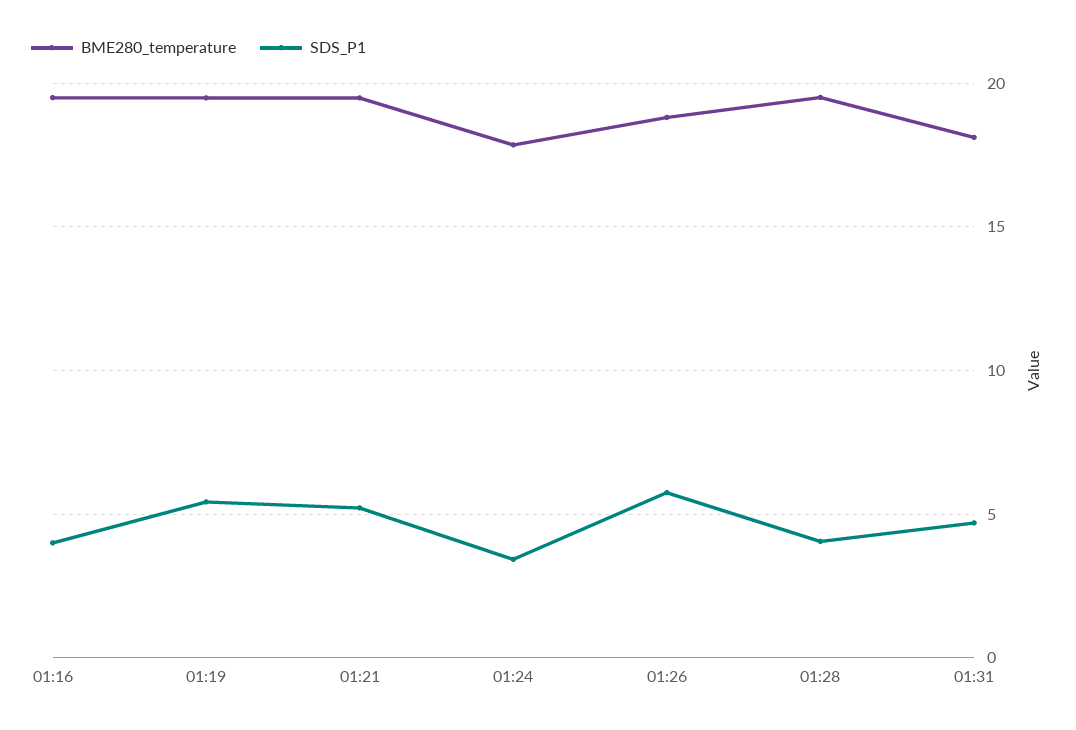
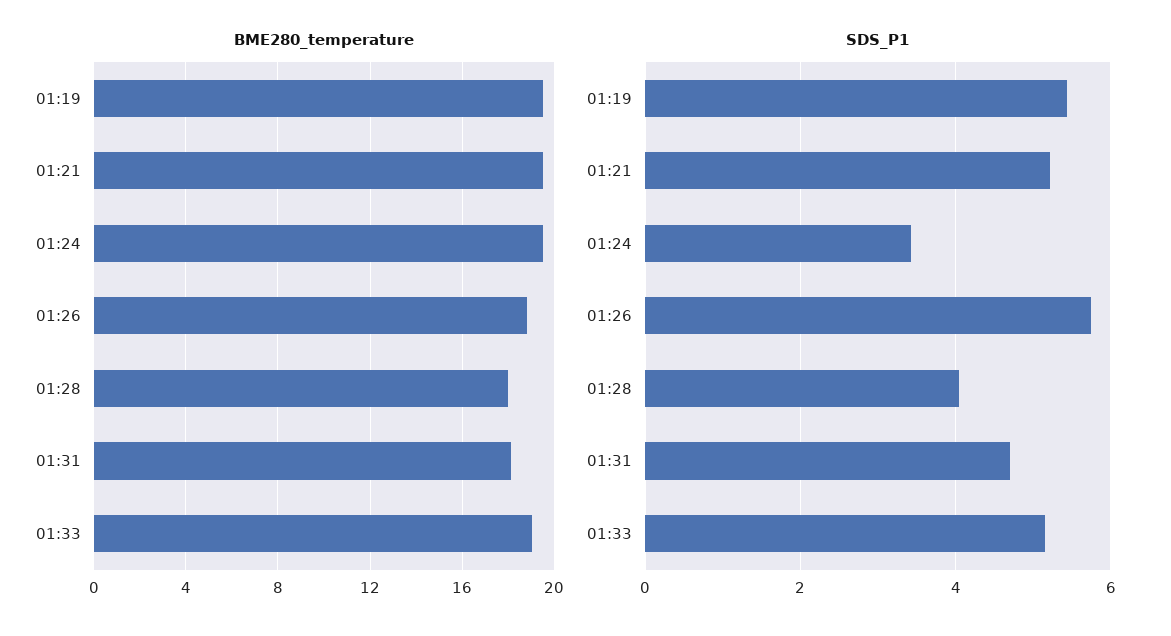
BME280_temperature, 01:16: 19.5 -> none
SDS_P1, 01:16: 4 -> none
BME280_temperature, 01:24: 18 -> 19.5
BME280_temperature, 01:28: 19.5 -> 18
BME280_temperature, 01:33: none -> 19
SDS_P1, 01:33: none -> 5.2

